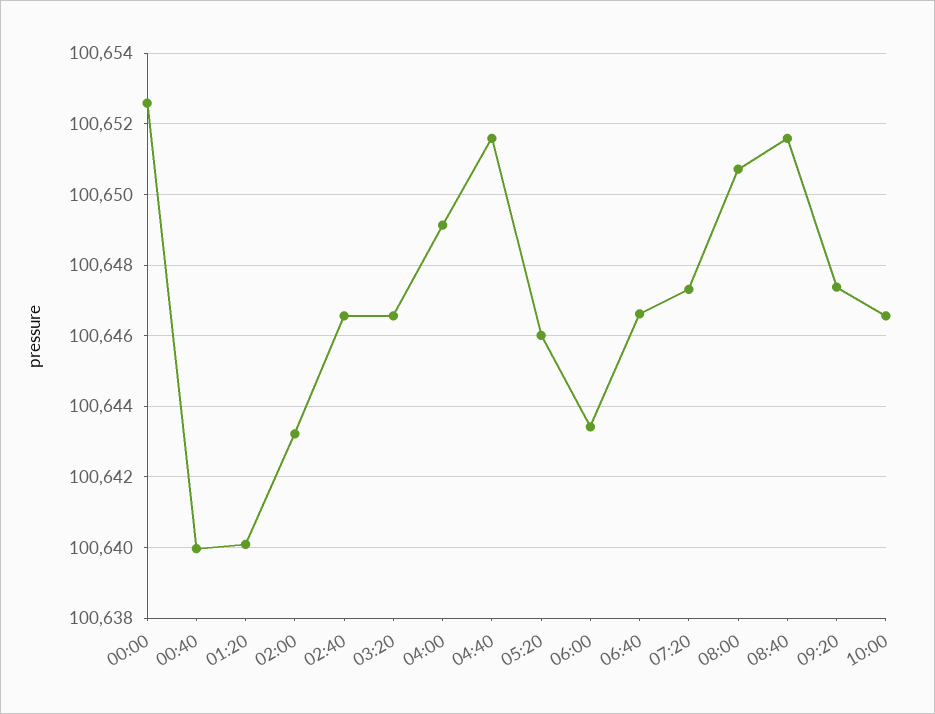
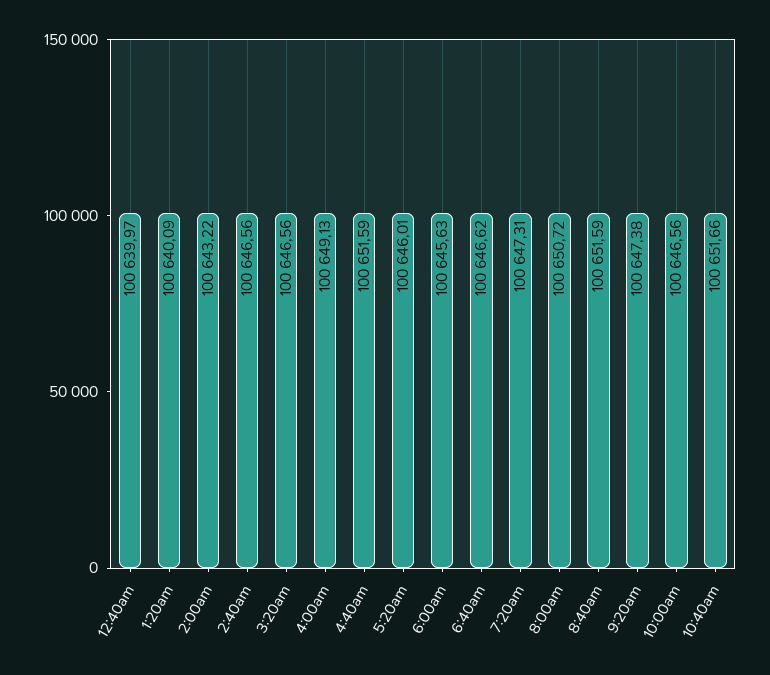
00:00: 100652.6 -> none
06:00: 100643.4 -> 100645.63
10:40am: none -> 100651.66

